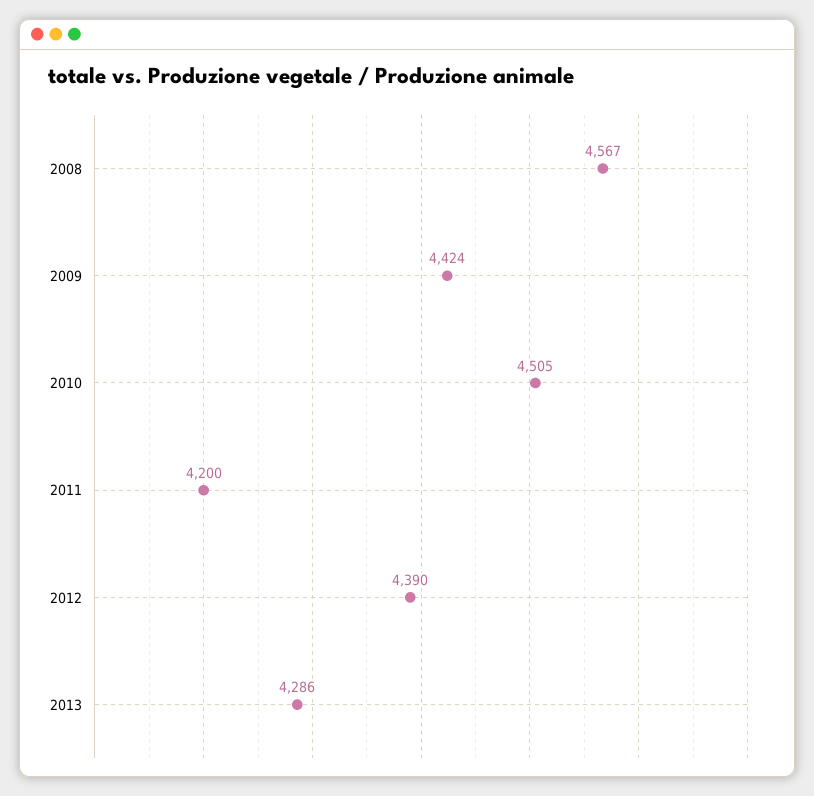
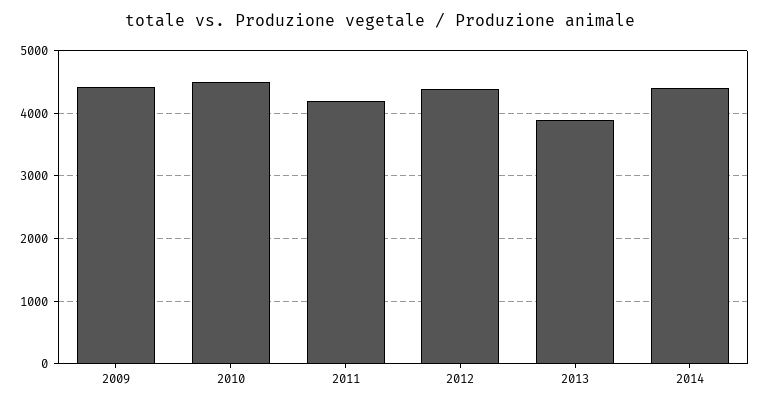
2008: 4567 -> none
2013: 4286 -> 3900
2014: none -> 4400

